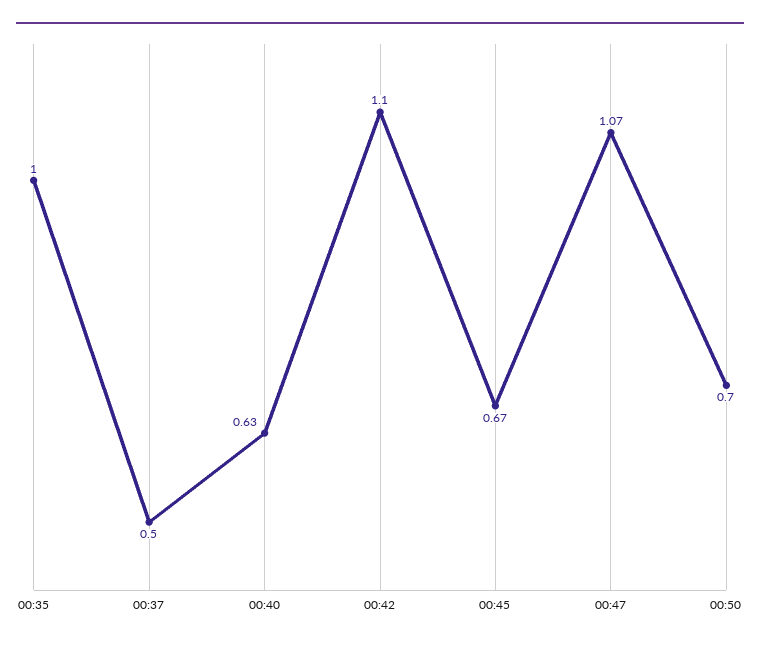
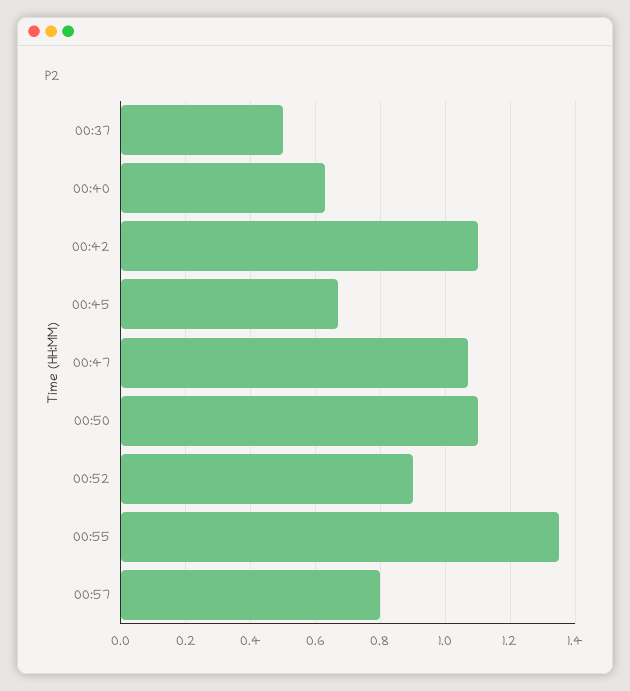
00:35: 1 -> none
00:50: 0.7 -> 1.1
00:52: none -> 0.9
00:55: none -> 1.35
00:57: none -> 0.8

